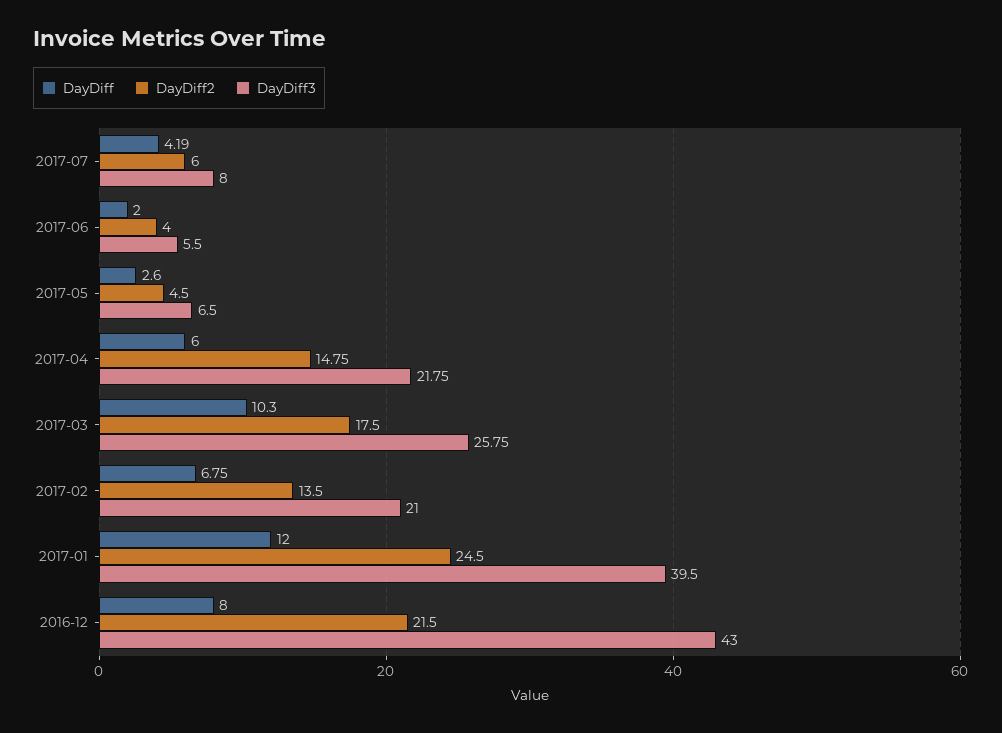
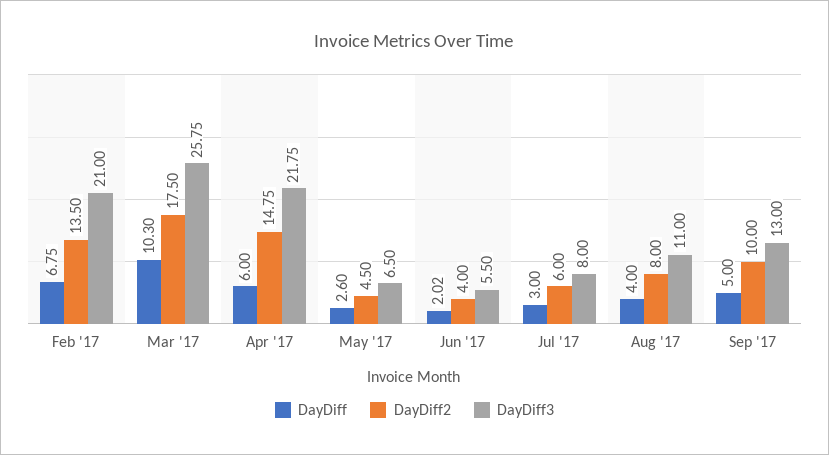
DayDiff, 2017-07: 4.19 -> 3
DayDiff, 2017-06: 2 -> 2.02
DayDiff, 2017-01: 12 -> none
DayDiff2, 2017-01: 24.5 -> none
DayDiff3, 2017-01: 39.5 -> none
DayDiff, 2016-12: 8 -> none
DayDiff2, 2016-12: 21.5 -> none
DayDiff3, 2016-12: 43 -> none
DayDiff, Aug '17: none -> 4
DayDiff2, Aug '17: none -> 8
DayDiff3, Aug '17: none -> 11
DayDiff, Sep '17: none -> 5
DayDiff2, Sep '17: none -> 10
DayDiff3, Sep '17: none -> 13

